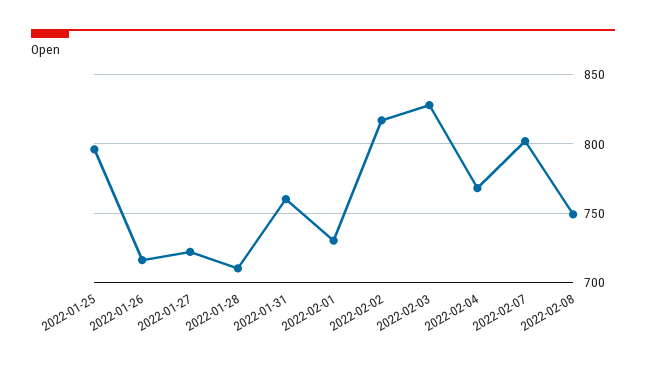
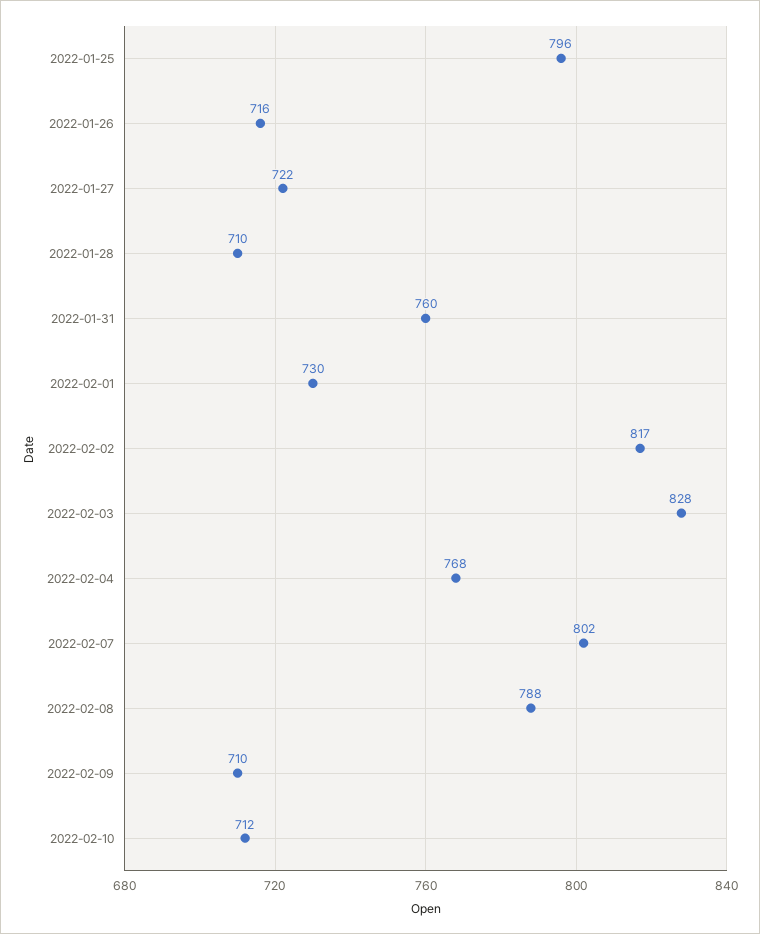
2022-02-08: 750 -> 788
2022-02-09: none -> 710
2022-02-10: none -> 712

